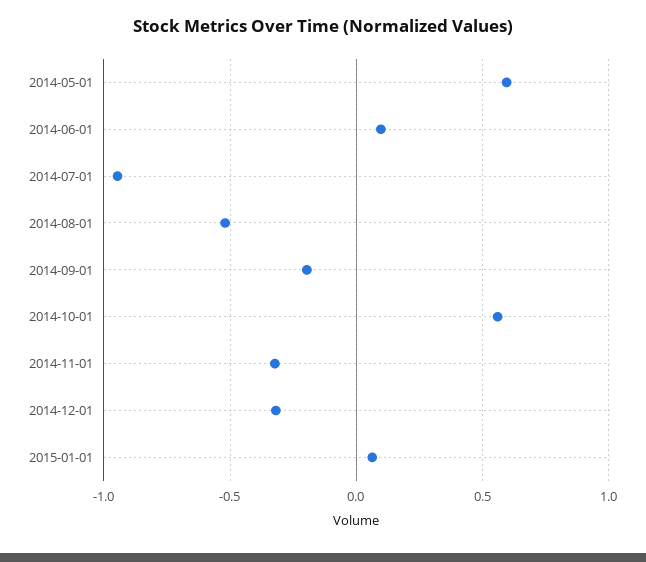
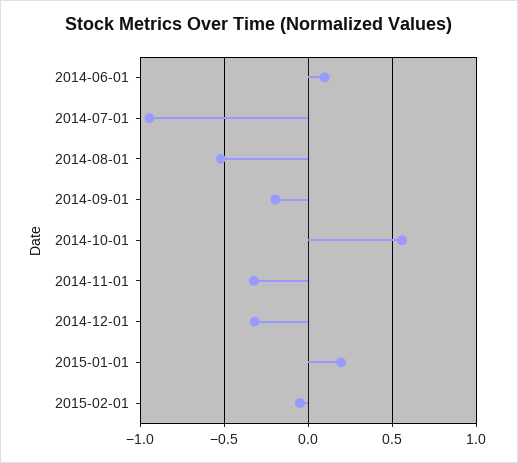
2014-05-01: 0.6 -> none
2015-01-01: 0.05 -> 0.2
2015-02-01: none -> -0.05

